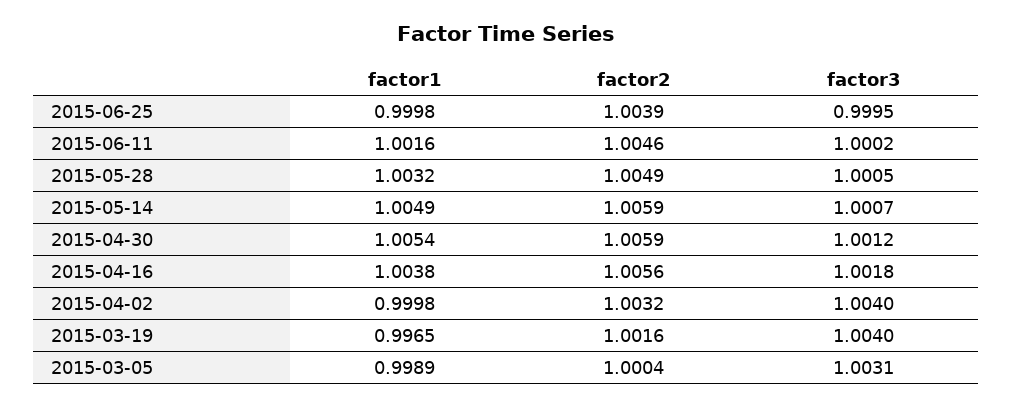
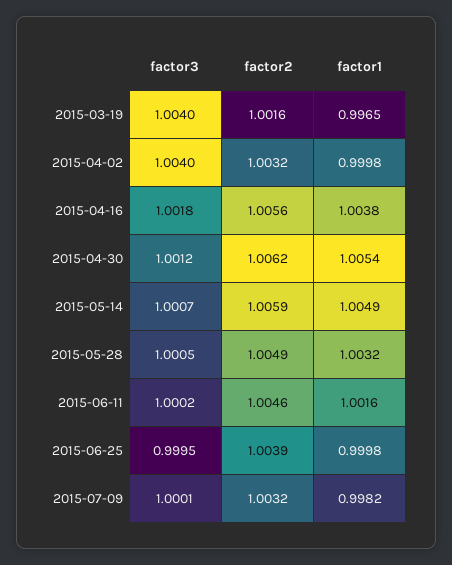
factor2, 2015-04-30: 1.0059 -> 1.0062
factor1, 2015-03-05: 0.9989 -> none
factor2, 2015-03-05: 1.0004 -> none
factor3, 2015-03-05: 1.0031 -> none
factor3, 2015-07-09: none -> 1.0001
factor2, 2015-07-09: none -> 1.0032
factor1, 2015-07-09: none -> 0.9982

